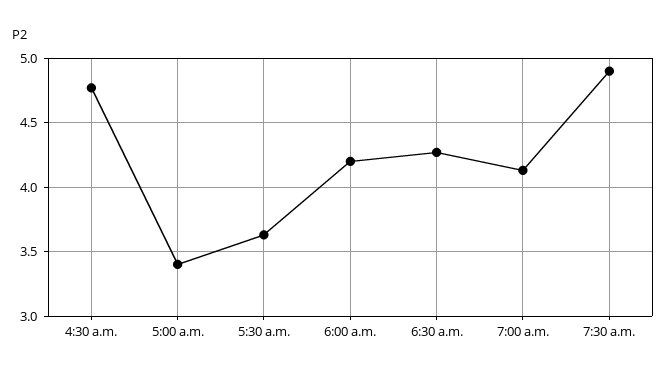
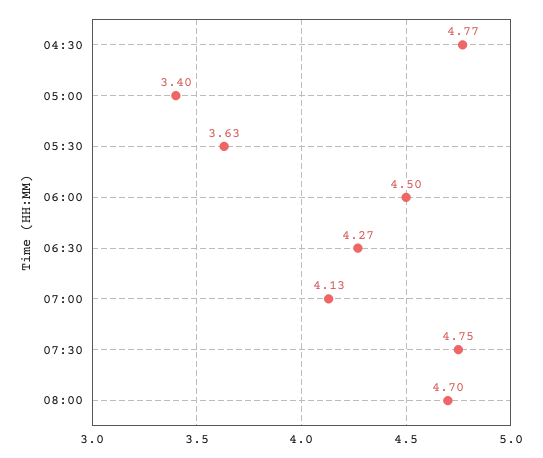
6:00 a.m.: 4.2 -> 4.5
7:30 a.m.: 4.9 -> 4.75
08:00: none -> 4.7

